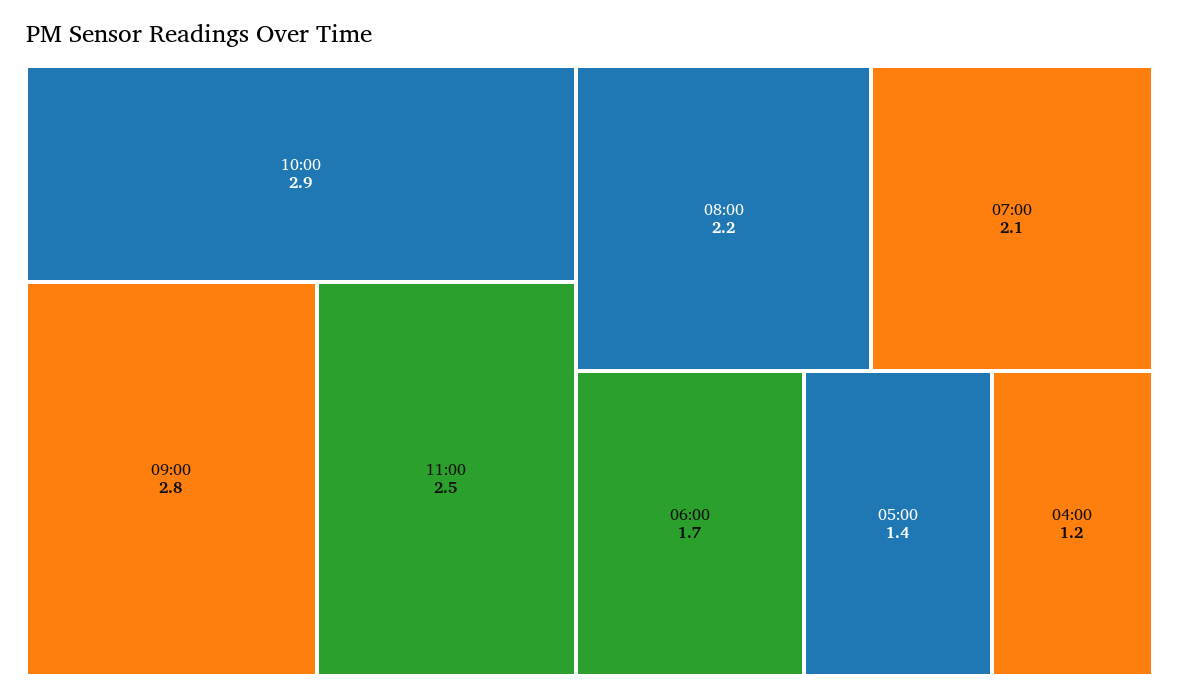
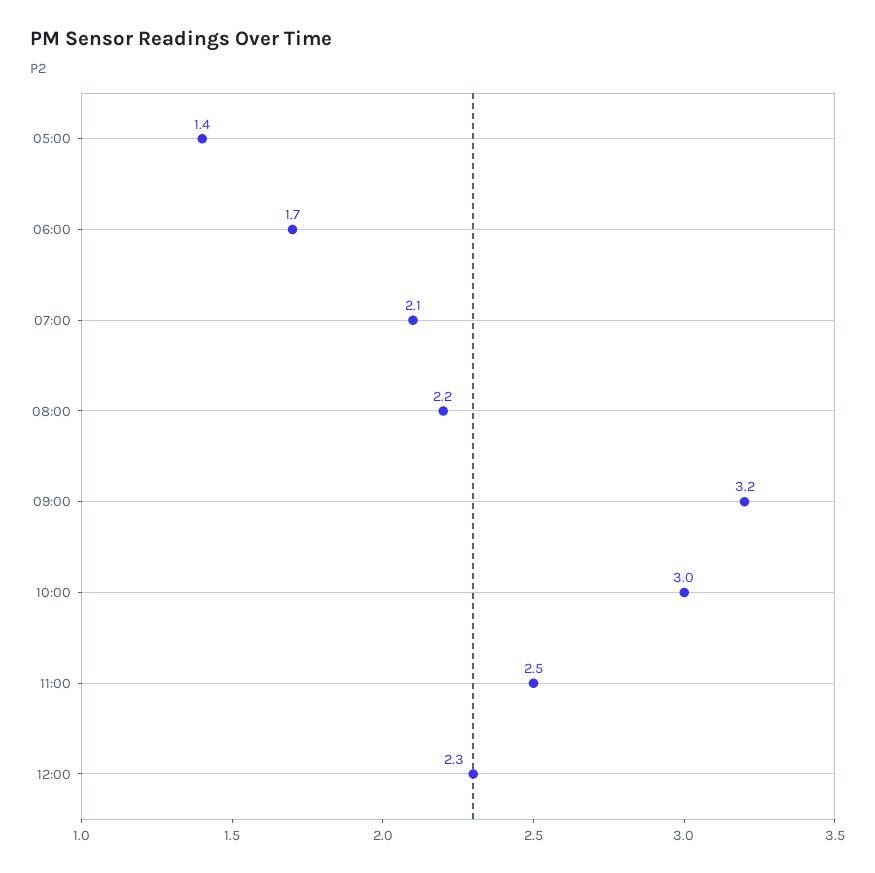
10:00: 2.9 -> 3
09:00: 2.8 -> 3.2
04:00: 1.2 -> none
12:00: none -> 2.3

